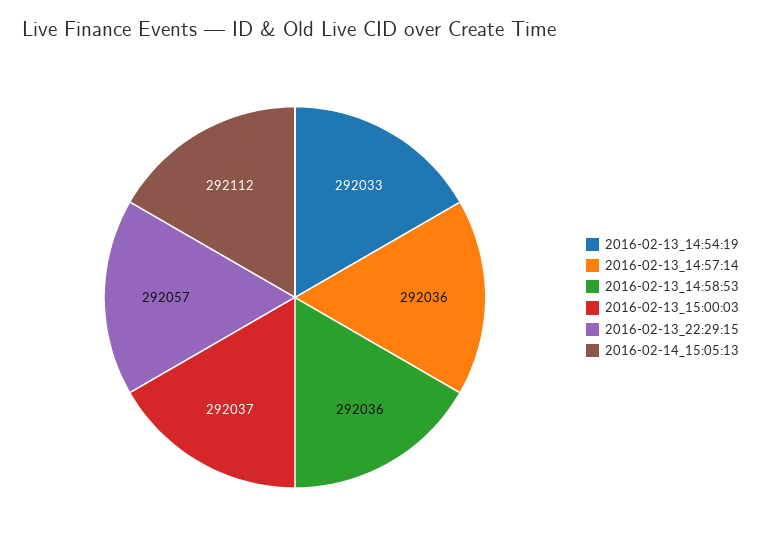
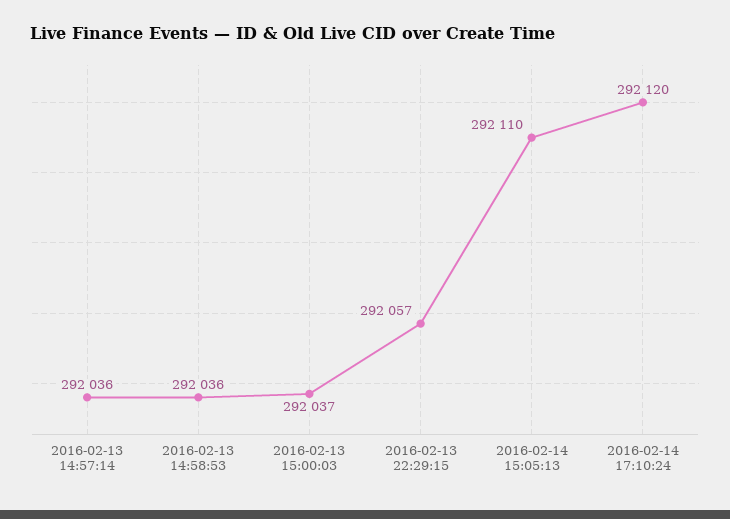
2016-02-13_14:54:19: 292033 -> none
2016-02-14_15:05:13: 292112 -> 292110
2016-02-14 17:10:24: none -> 292120

